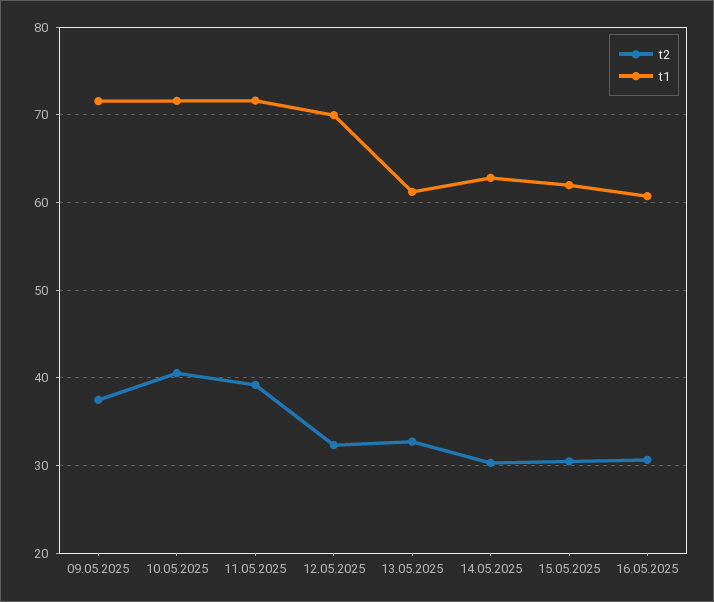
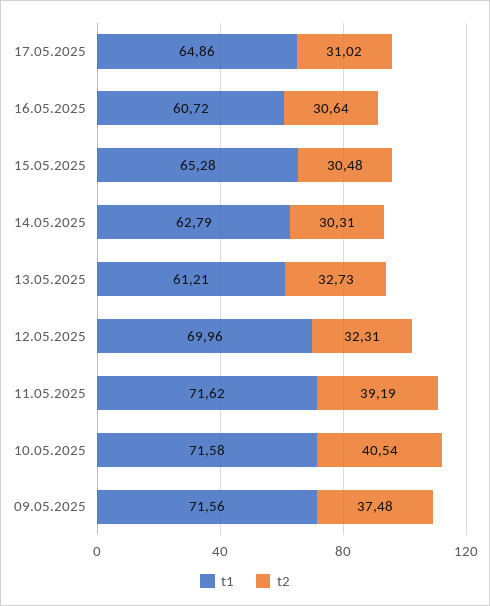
t1, 15.05.2025: 62 -> 65.28
t1, 17.05.2025: none -> 64.86
t2, 17.05.2025: none -> 31.02

